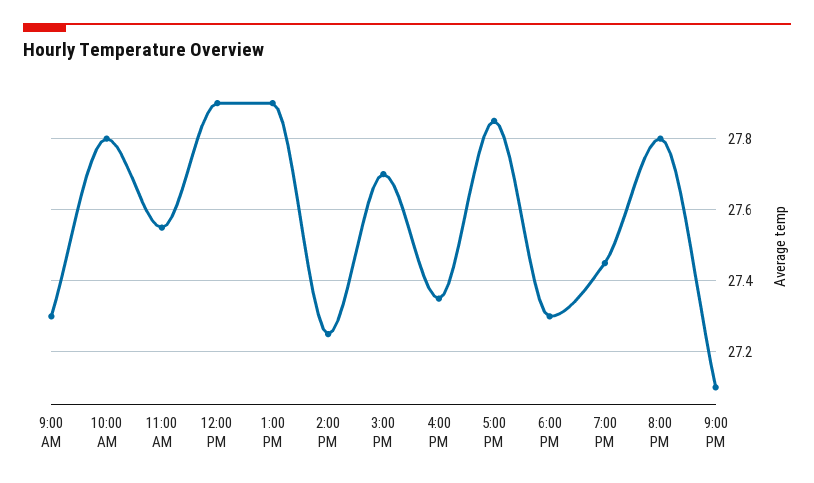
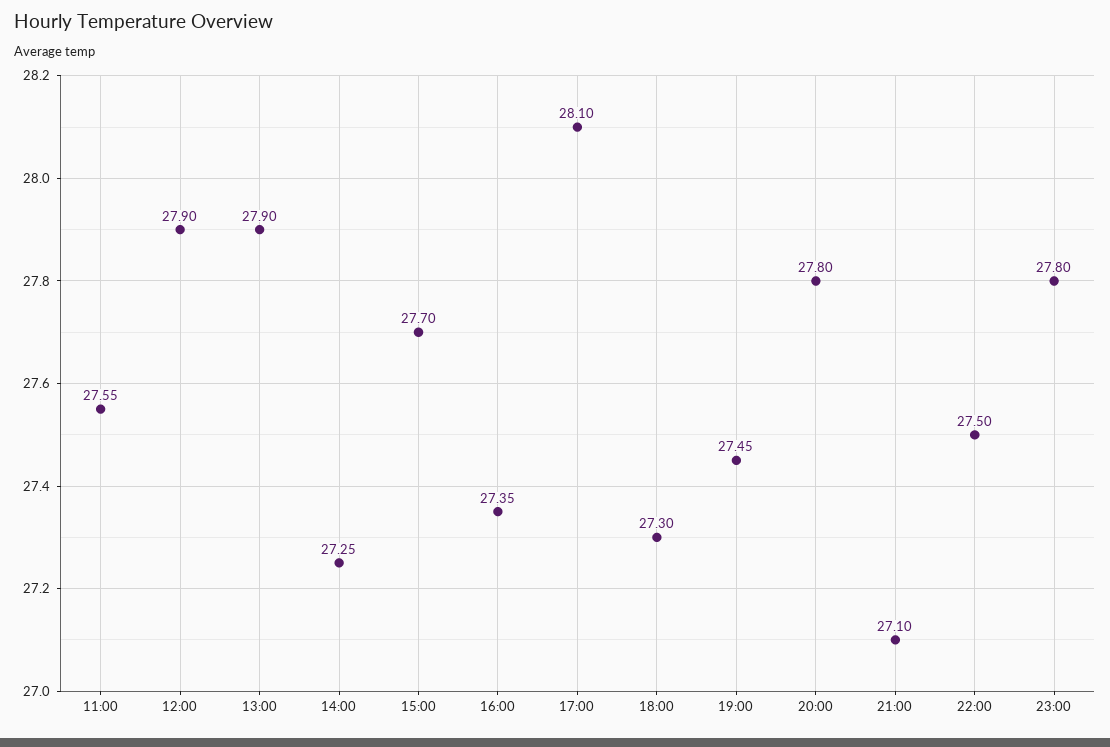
9:00 AM: 27.3 -> none
10:00 AM: 27.8 -> none
5:00 PM: 27.85 -> 28.1
22:00: none -> 27.5
23:00: none -> 27.8

